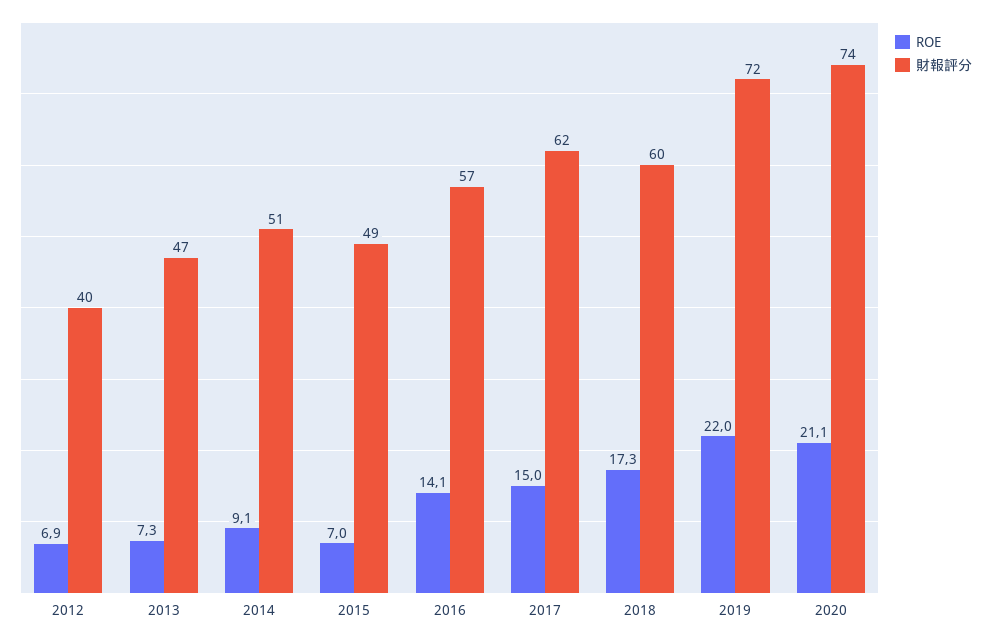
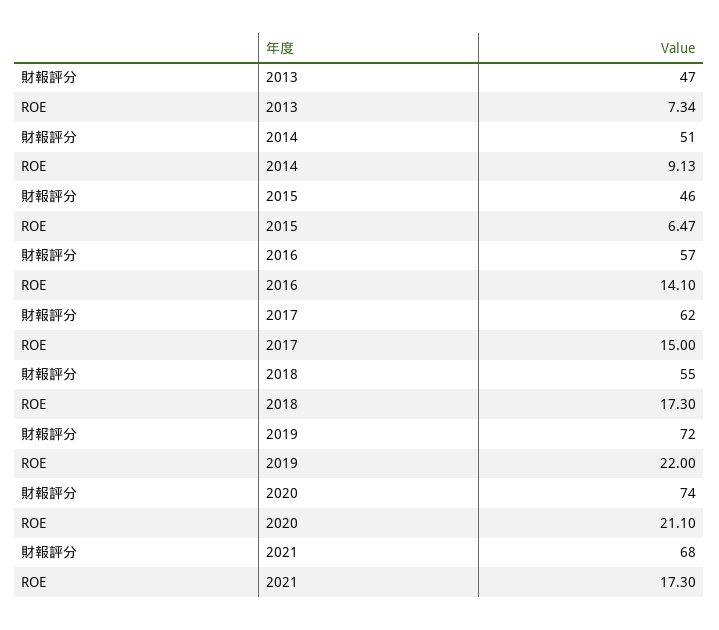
ROE, 2012: 6.9 -> none
財報評分, 2012: 40 -> none
ROE, 2015: 7 -> 6.47
財報評分, 2015: 49 -> 46
財報評分, 2018: 60 -> 55
財報評分, 2021: none -> 68
ROE, 2021: none -> 17.3

